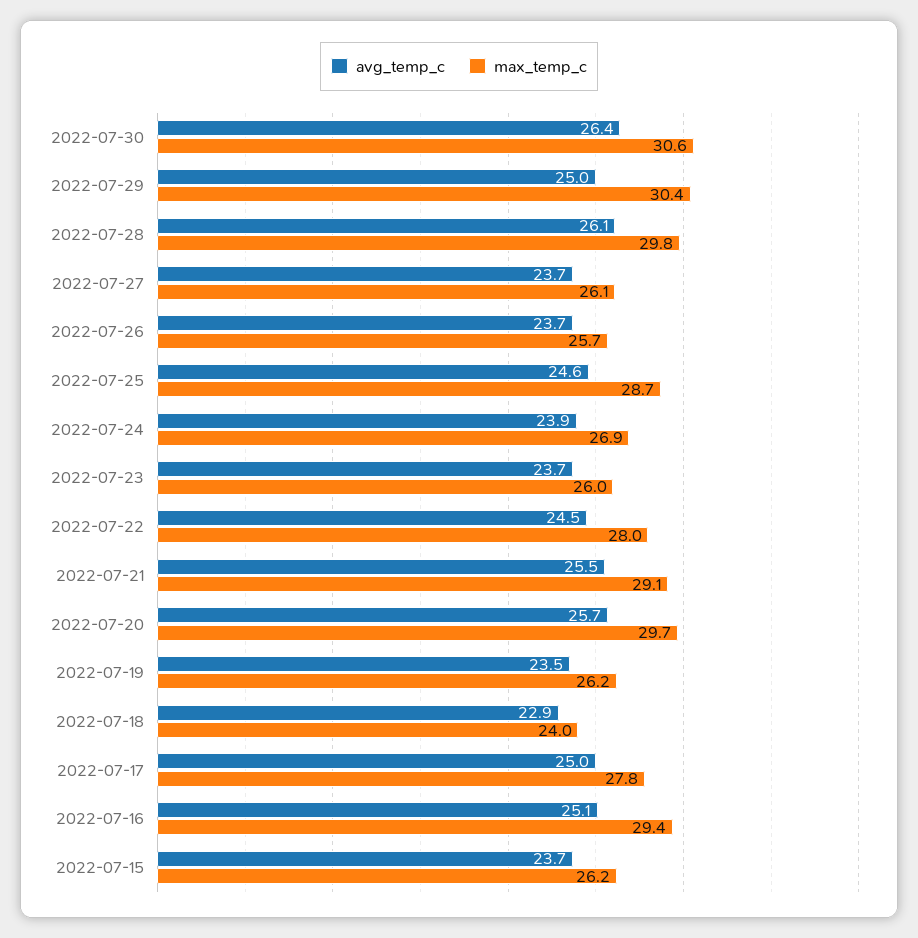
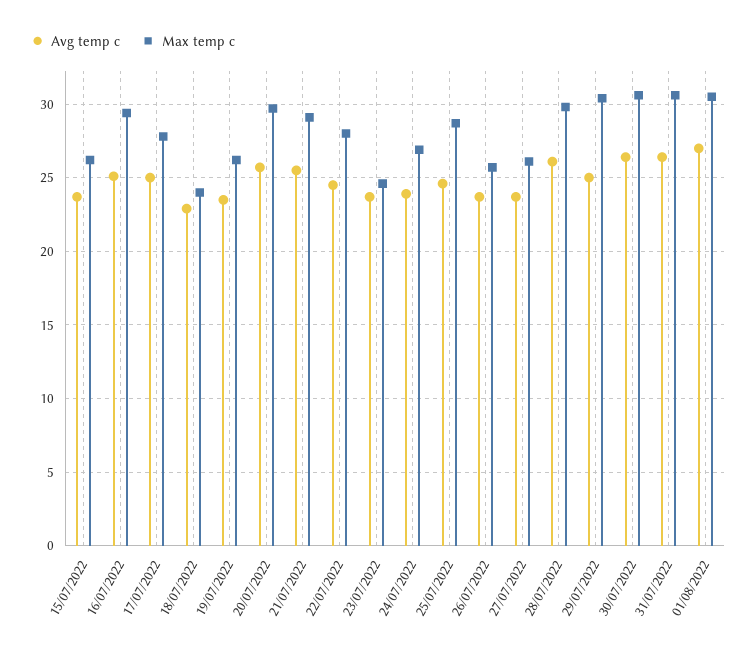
max_temp_c, 2022-07-23: 26 -> 24.5
avg_temp_c, 31/07/2022: none -> 26.5
max_temp_c, 31/07/2022: none -> 30.5
avg_temp_c, 01/08/2022: none -> 27
max_temp_c, 01/08/2022: none -> 30.5

